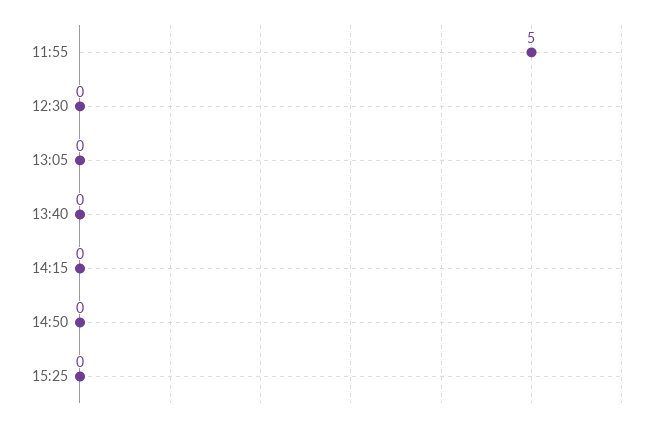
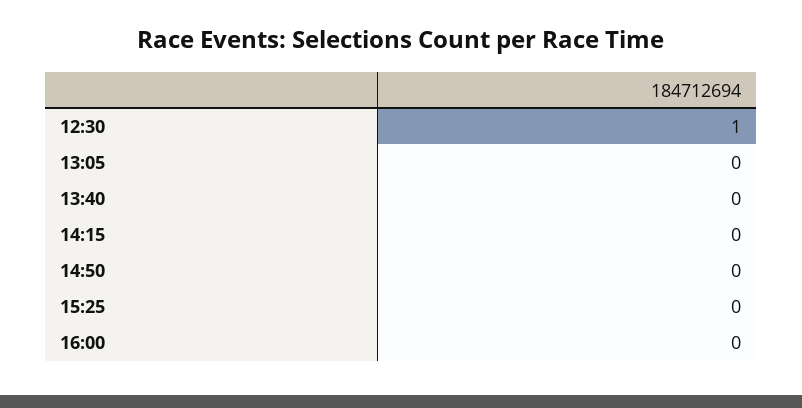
11:55: 5 -> none
12:30: 0 -> 1
16:00: none -> 0

